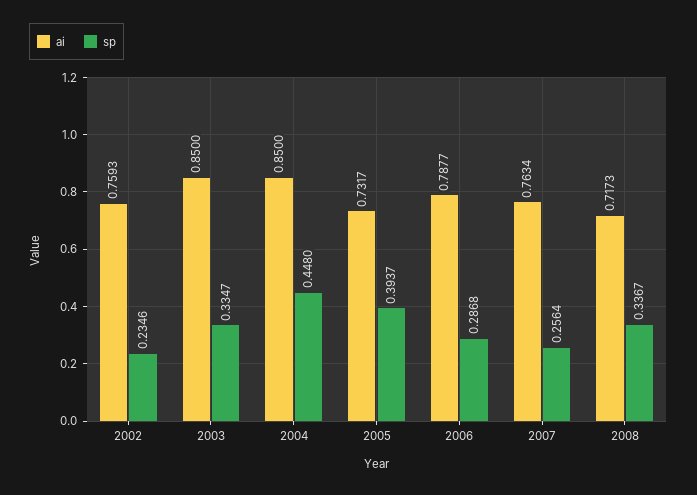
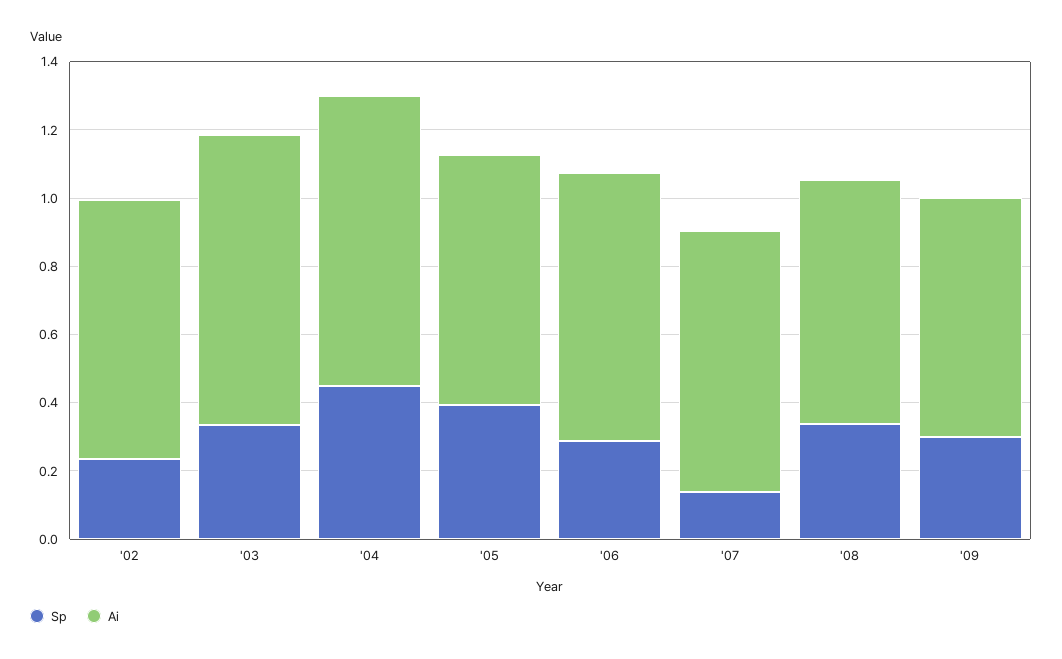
sp, 2007: 0.2564 -> 0.15
sp, '09: none -> 0.3
ai, '09: none -> 0.7

